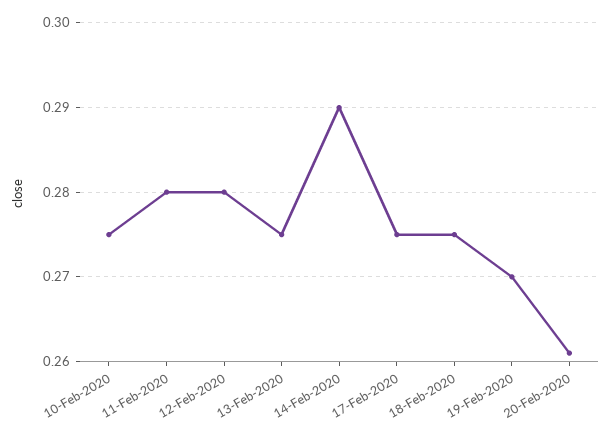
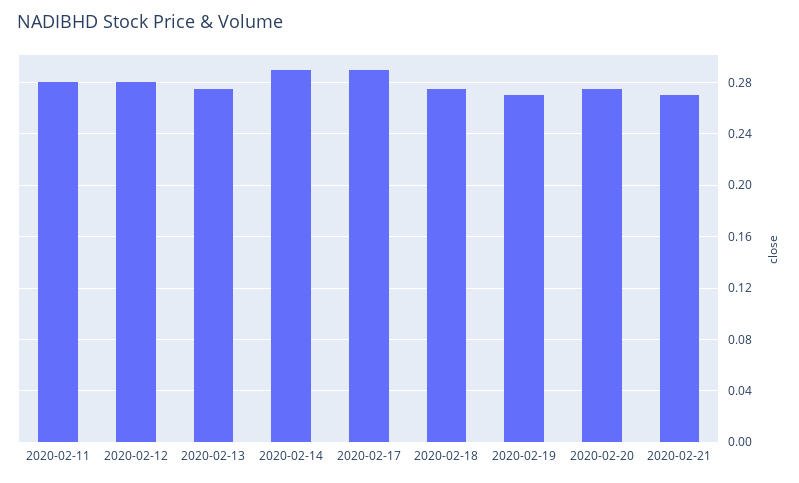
10-Feb-2020: 0.275 -> none
17-Feb-2020: 0.275 -> 0.29
20-Feb-2020: 0.261 -> 0.275
2020-02-21: none -> 0.27

